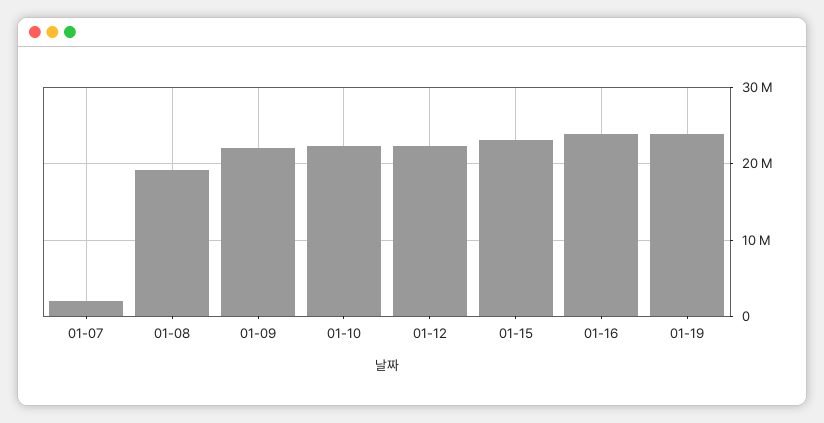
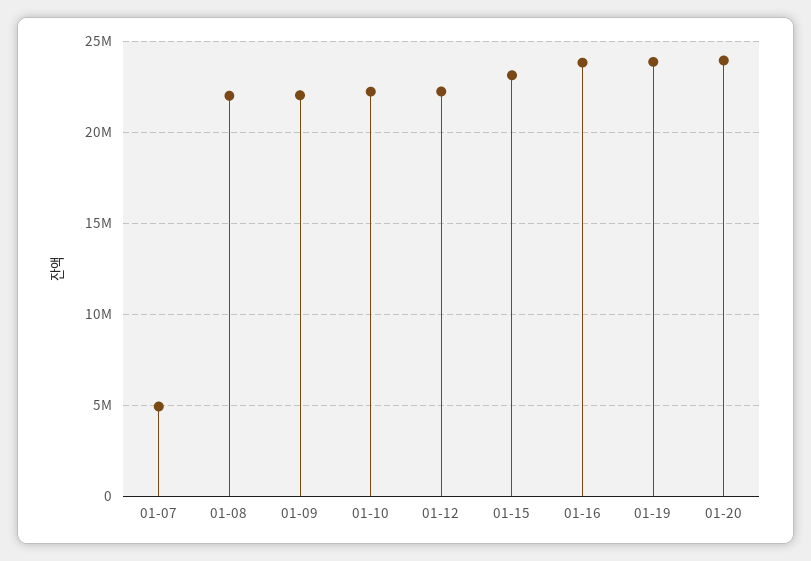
01-07: 2000000 -> 5000000
01-08: 19000000 -> 22000000
01-20: none -> 24000000

